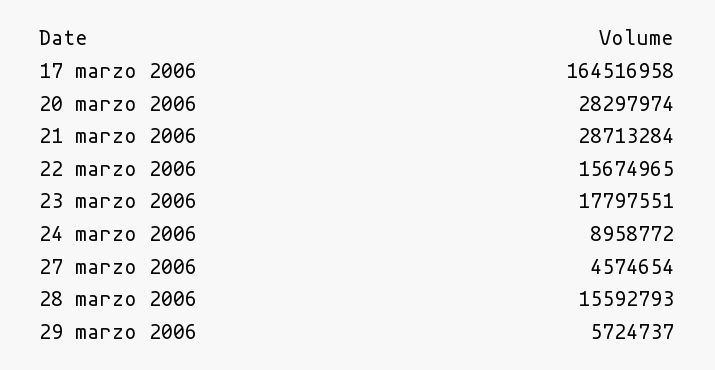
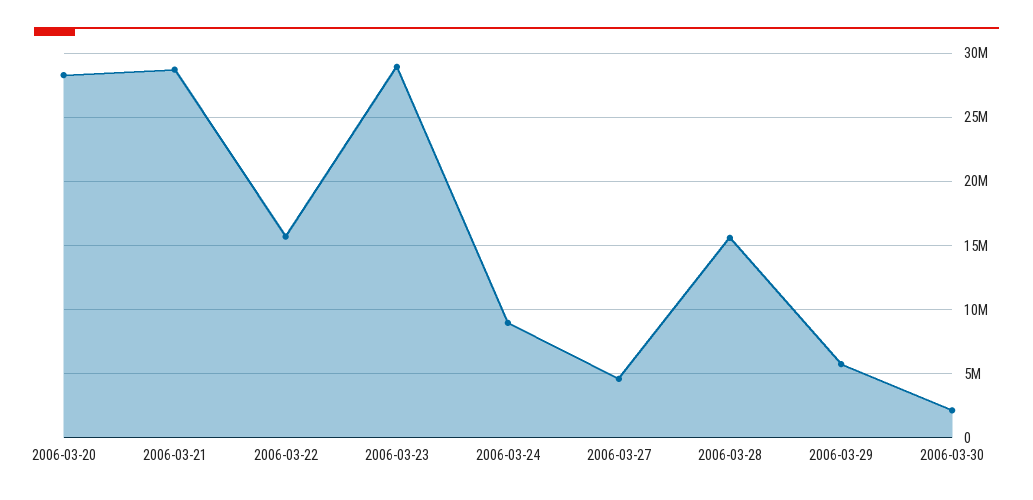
17 marzo 2006: 164516958 -> none
23 marzo 2006: 17797551 -> 29000000
2006-03-30: none -> 2000000

